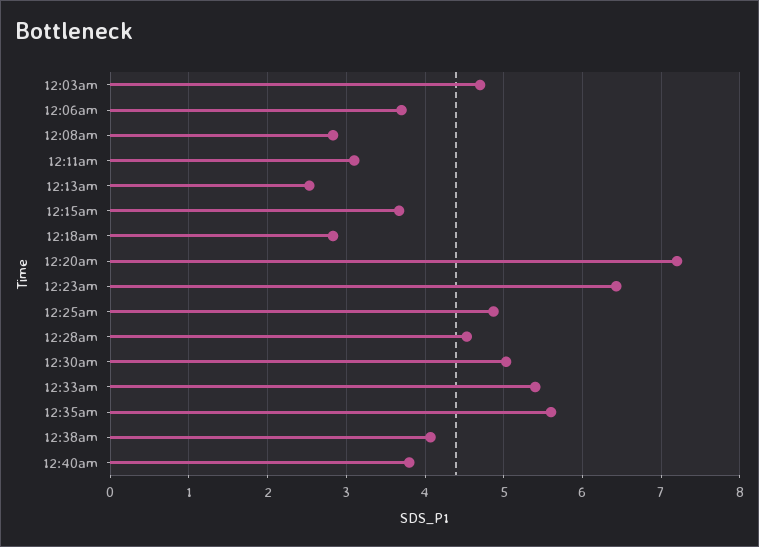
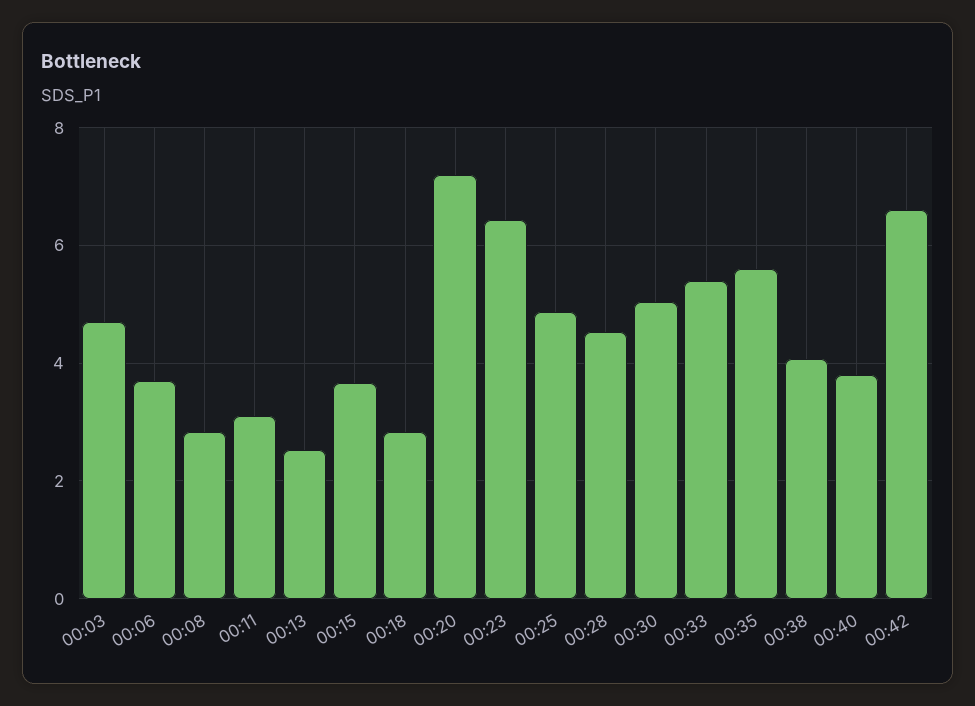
00:42: none -> 6.6

